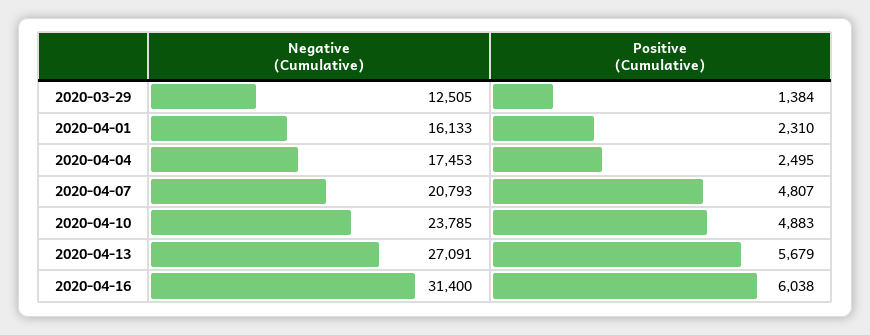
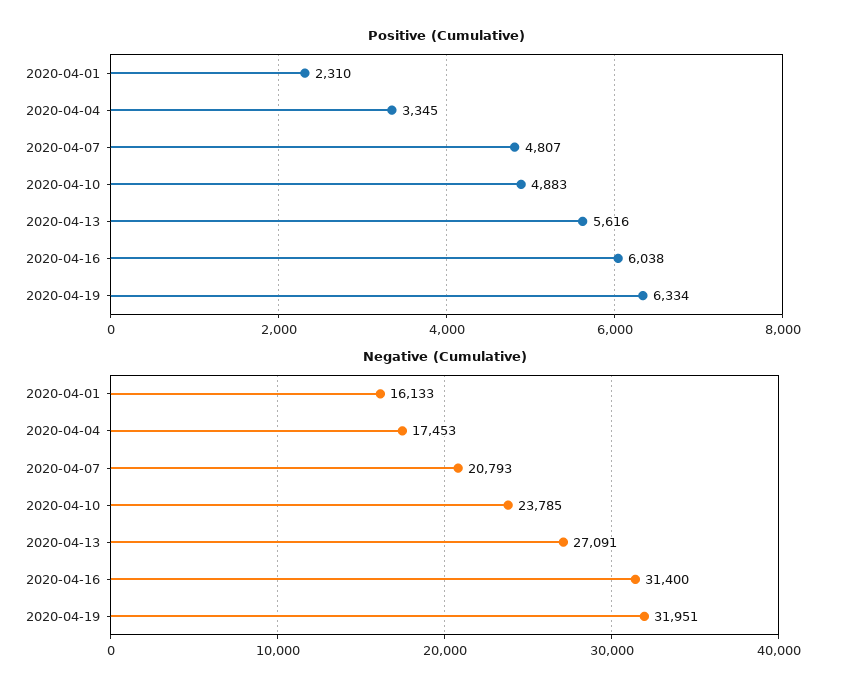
Negative (Cumulative), 2020-03-29: 12505 -> none
Positive (Cumulative), 2020-03-29: 1384 -> none
Positive (Cumulative), 2020-04-04: 2495 -> 3345
Positive (Cumulative), 2020-04-13: 5679 -> 5616
Positive (Cumulative), 2020-04-19: none -> 6334
Negative (Cumulative), 2020-04-19: none -> 31951

